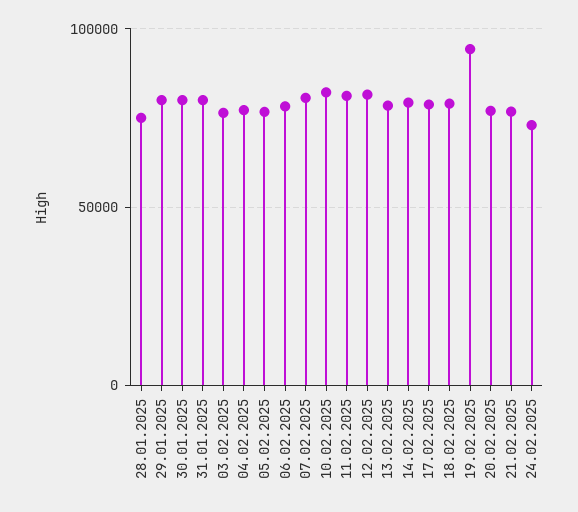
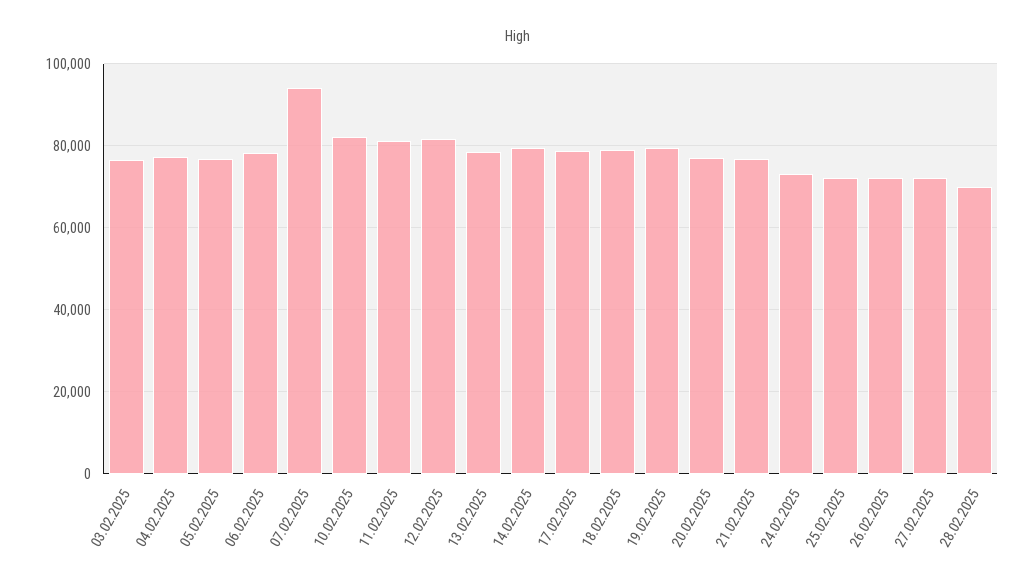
28.01.2025: 75000 -> none
29.01.2025: 80000 -> none
30.01.2025: 80000 -> none
31.01.2025: 80000 -> none
07.02.2025: 80000 -> 94000
19.02.2025: 95000 -> 80000
25.02.2025: none -> 72000
26.02.2025: none -> 72000
27.02.2025: none -> 72000
28.02.2025: none -> 70000

